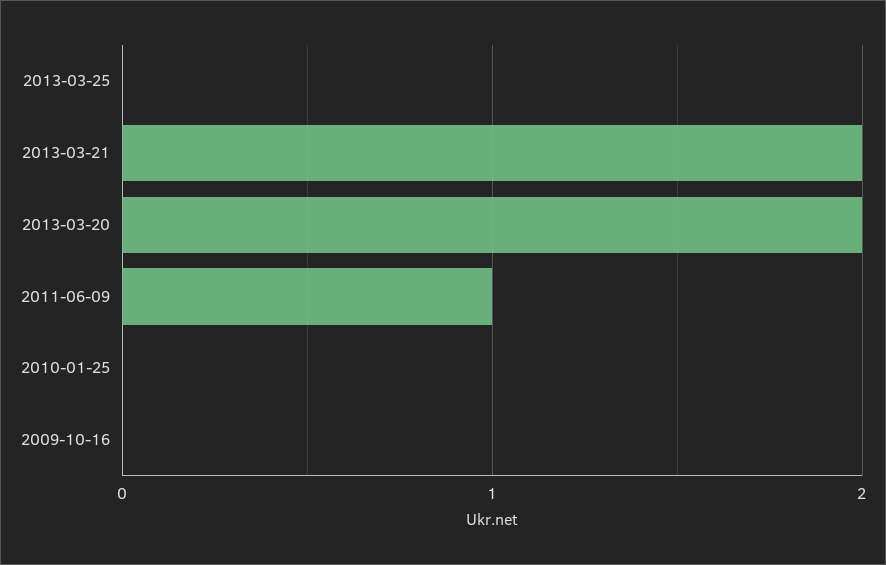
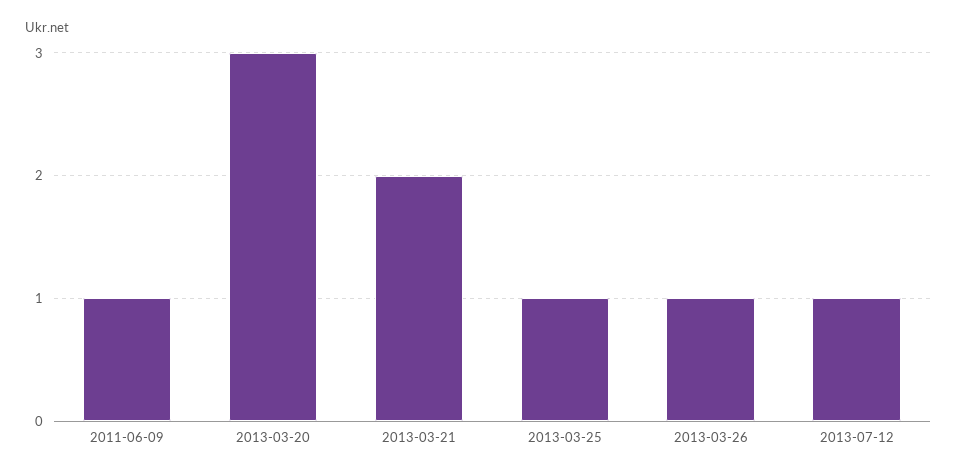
2013-03-25: 0 -> 1
2013-03-20: 2 -> 3
2010-01-25: 0 -> none
2009-10-16: 0 -> none
2013-03-26: none -> 1
2013-07-12: none -> 1

